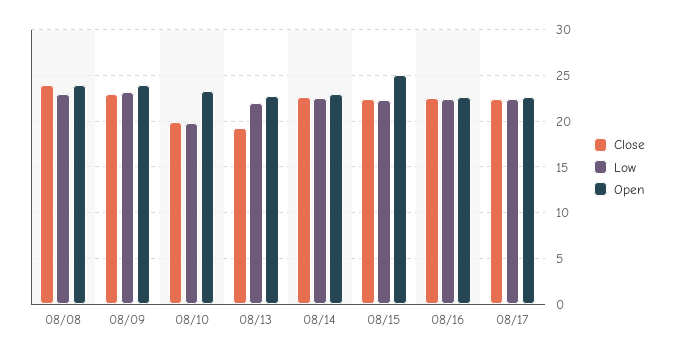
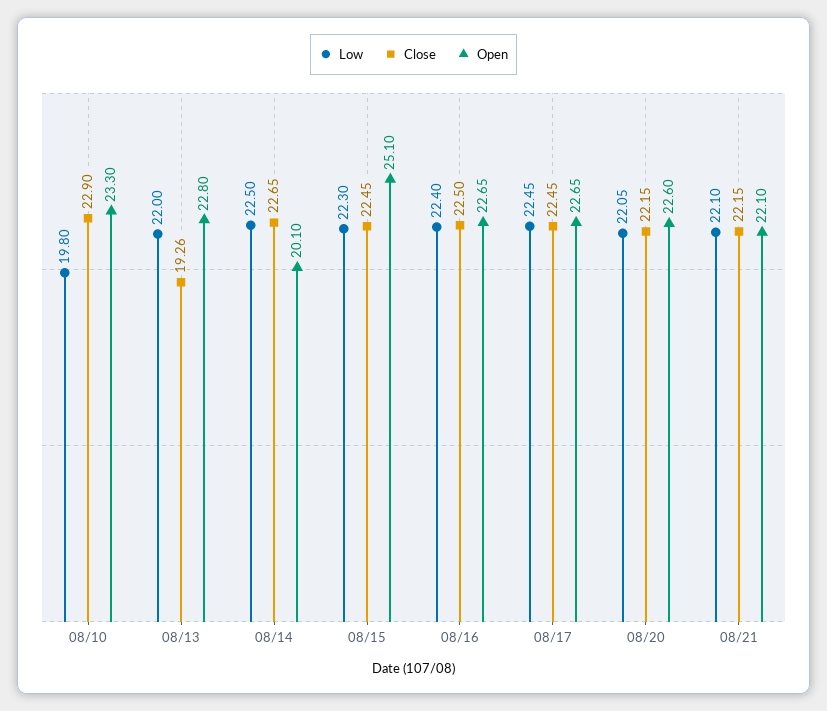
Close, 08/08: 24 -> none
Low, 08/08: 23 -> none
Open, 08/08: 24 -> none
Close, 08/09: 23 -> none
Low, 08/09: 23 -> none
Open, 08/09: 24 -> none
Close, 08/10: 20 -> 22.9
Open, 08/14: 23 -> 20.1
Low, 08/20: none -> 22.05
Close, 08/20: none -> 22.15
Open, 08/20: none -> 22.6
Low, 08/21: none -> 22.1
Close, 08/21: none -> 22.15
Open, 08/21: none -> 22.1

